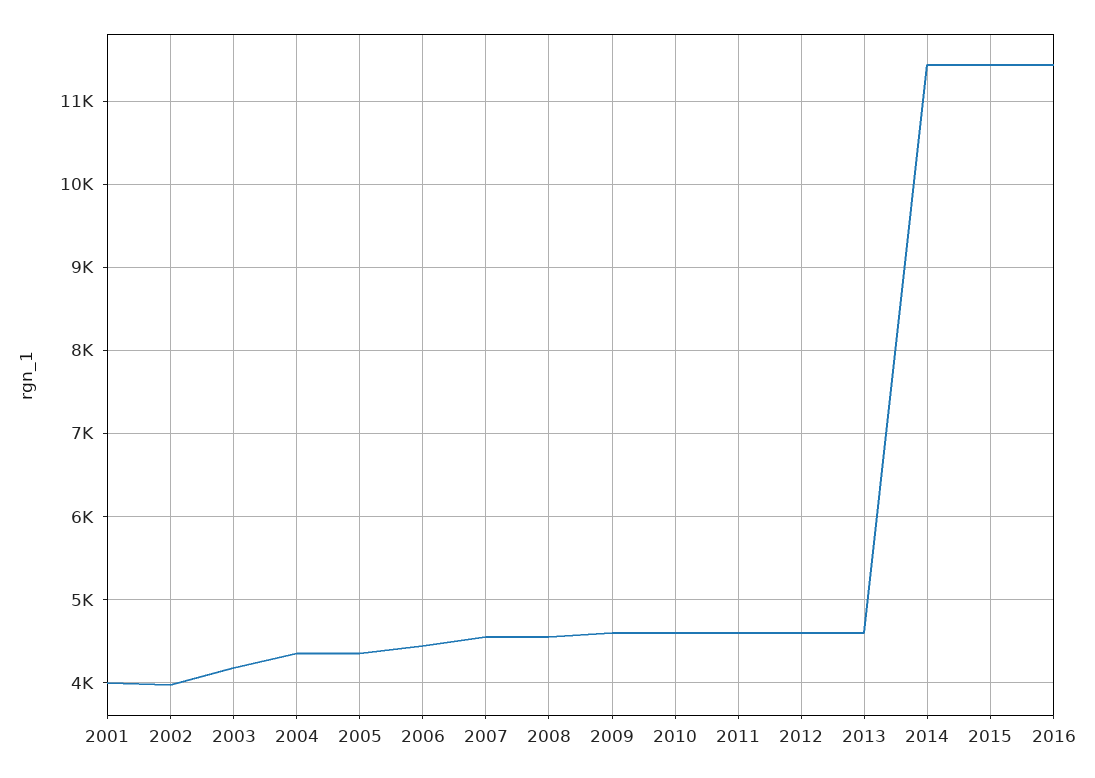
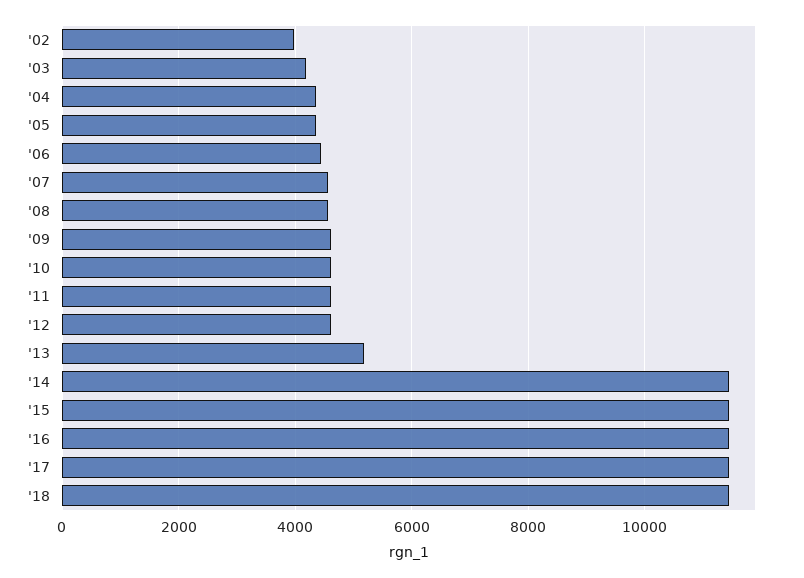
2001: 4000 -> none
2013: 4600 -> 5200
'17: none -> 11400
'18: none -> 11400

